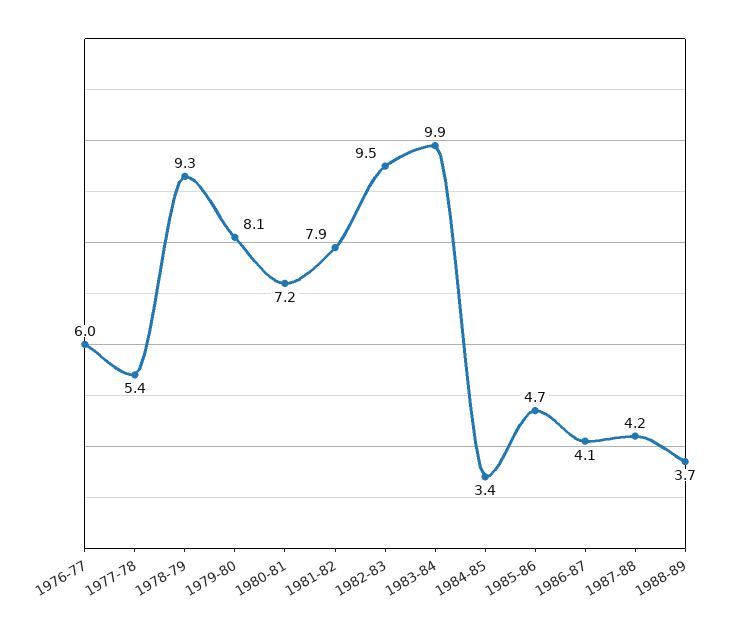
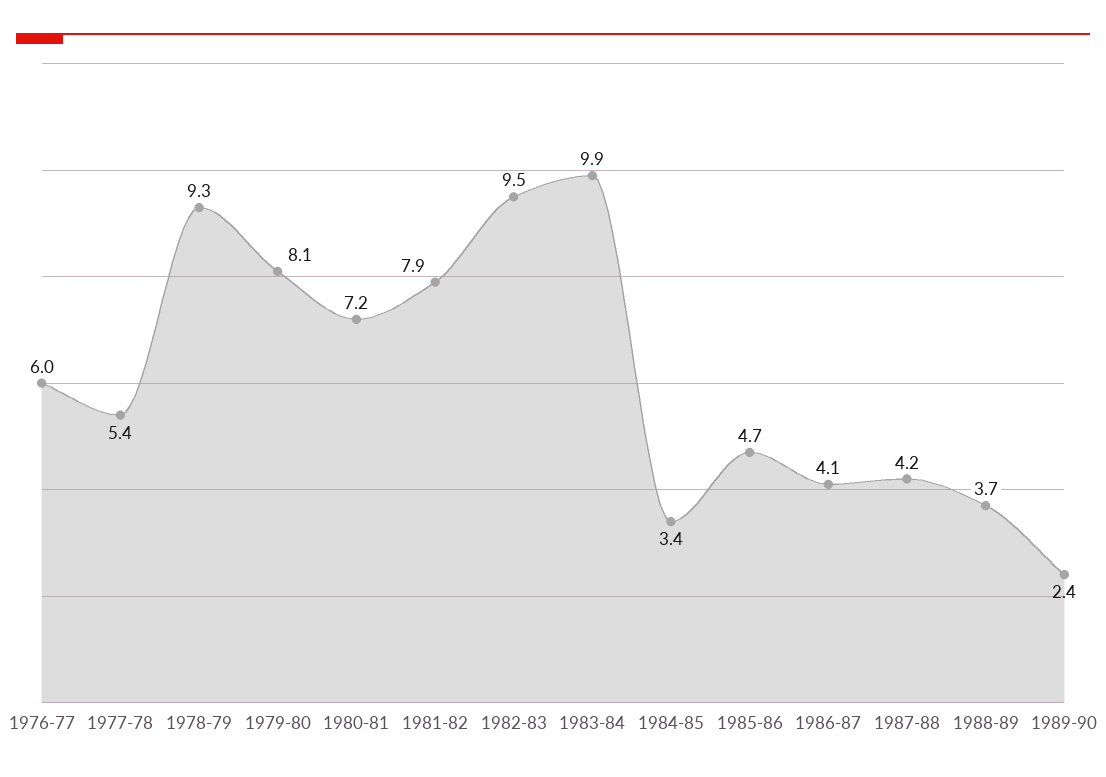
1989-90: none -> 2.4

